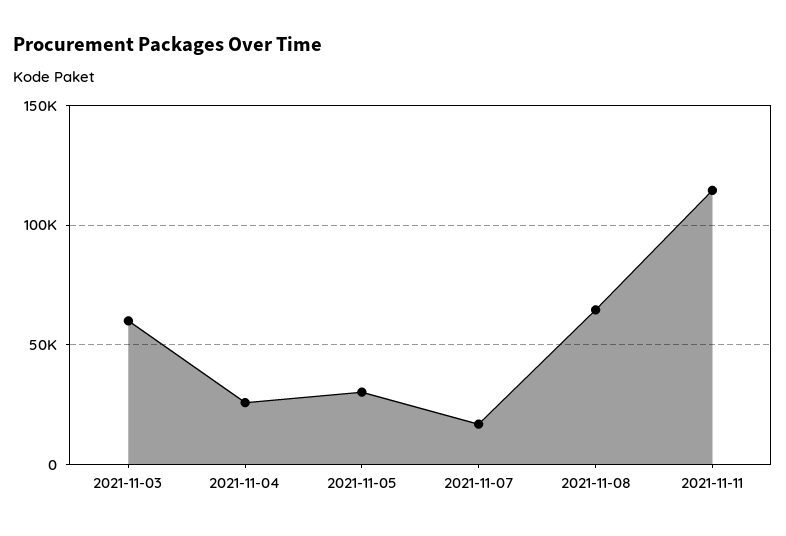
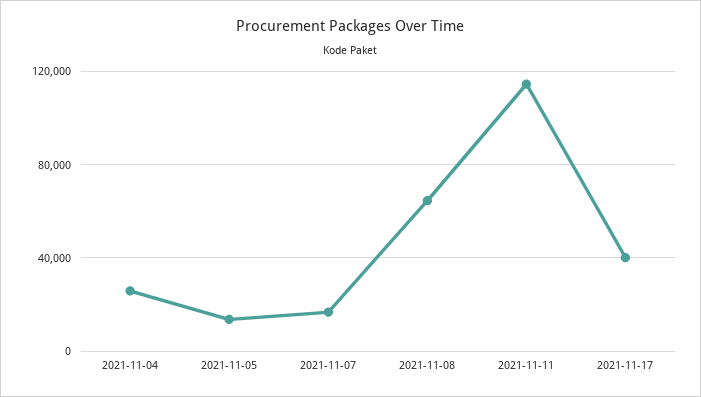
2021-11-03: 60000 -> none
2021-11-05: 30000 -> 15000
2021-11-17: none -> 40000

